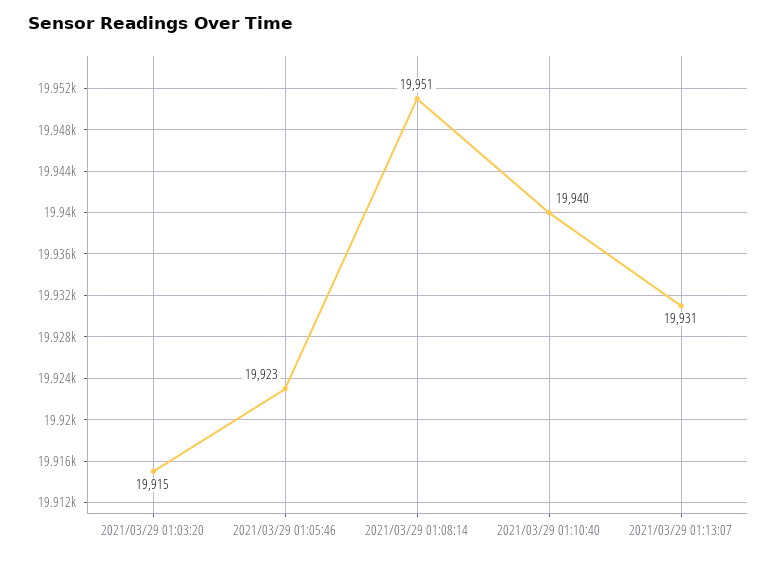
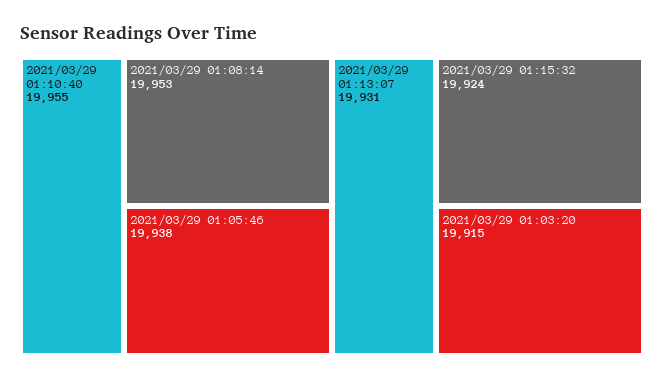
2021/03/29 01:05:46: 19923 -> 19938
2021/03/29 01:08:14: 19951 -> 19953
2021/03/29 01:10:40: 19940 -> 19955
2021/03/29 01:15:32: none -> 19924

